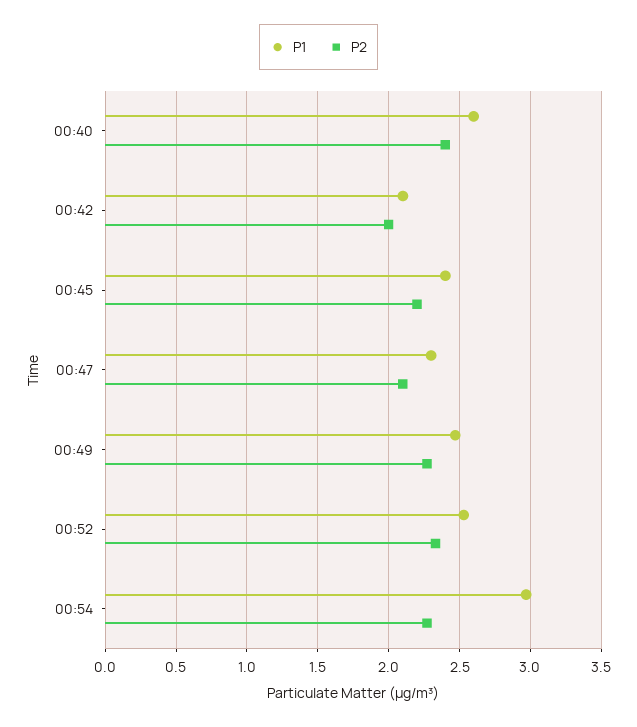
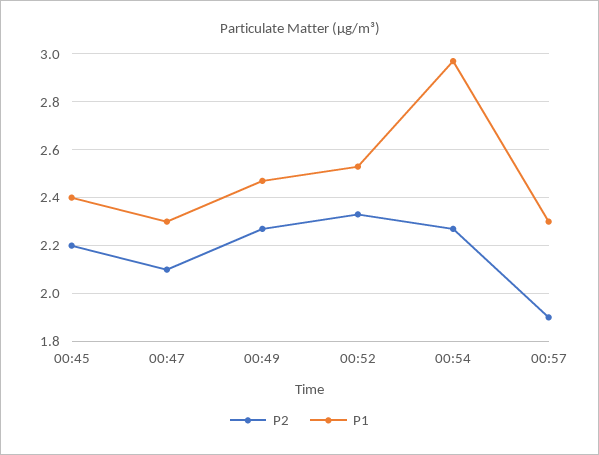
P1, 00:40: 2.6 -> none
P2, 00:40: 2.4 -> none
P1, 00:42: 2.1 -> none
P2, 00:42: 2 -> none
P2, 00:57: none -> 1.9
P1, 00:57: none -> 2.3

